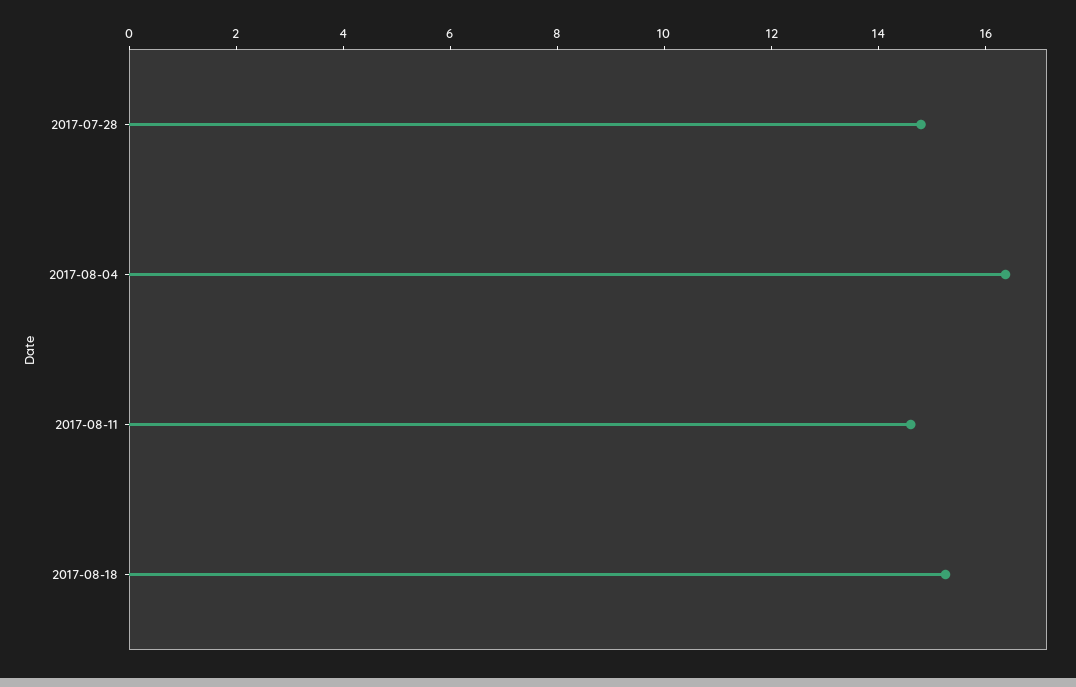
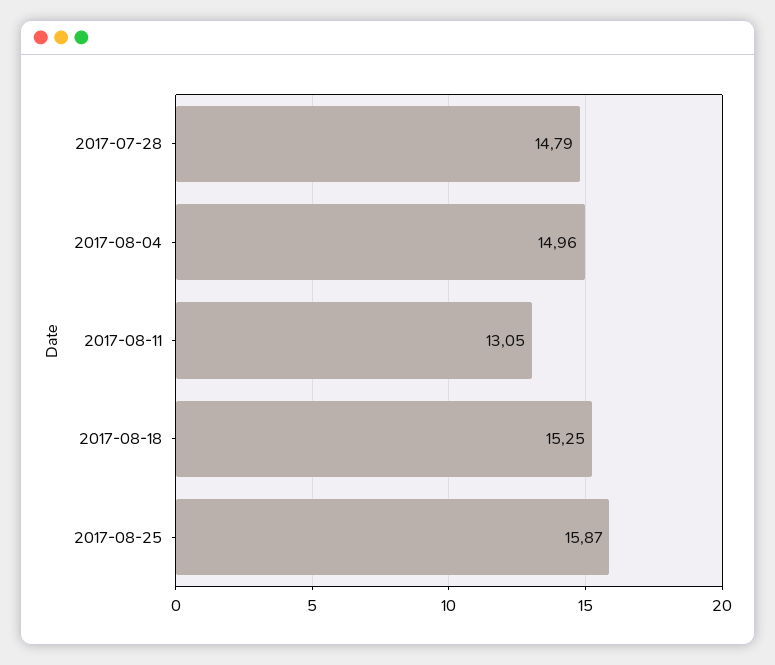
2017-08-04: 16.5 -> 14.96
2017-08-11: 14.5 -> 13.05
2017-08-25: none -> 15.87

